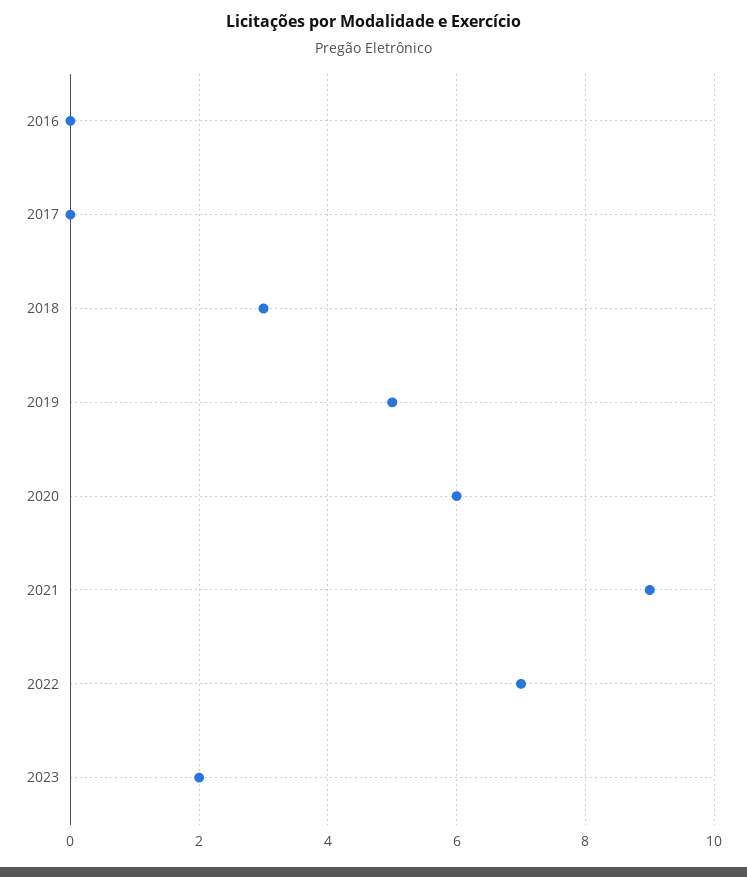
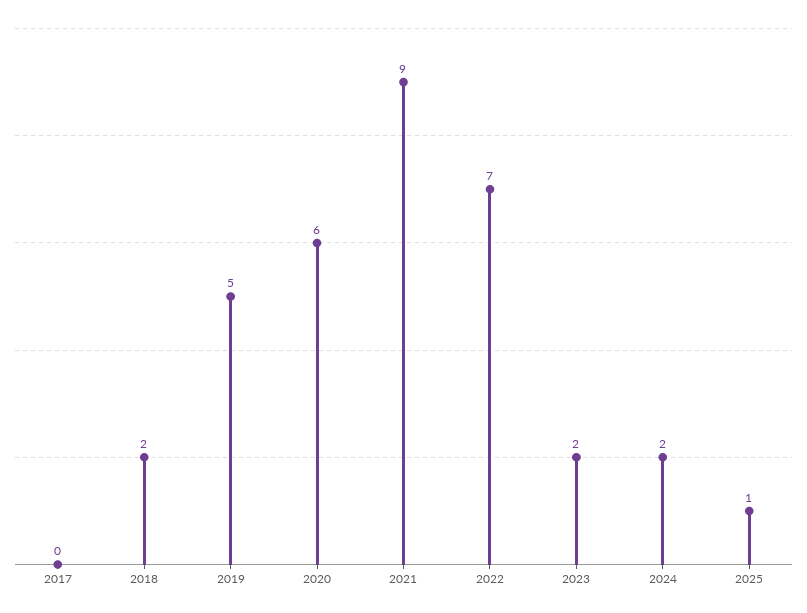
2016: 0 -> none
2018: 3 -> 2
2024: none -> 2
2025: none -> 1

